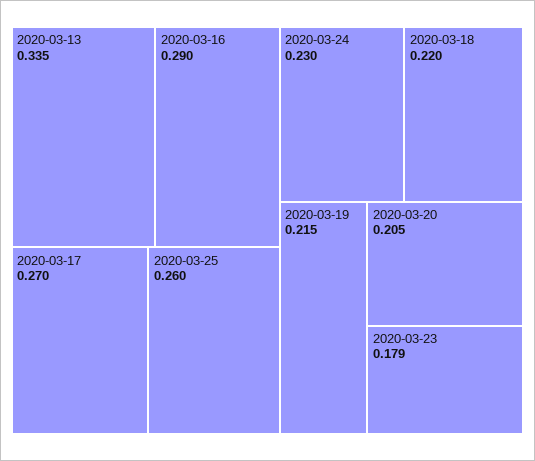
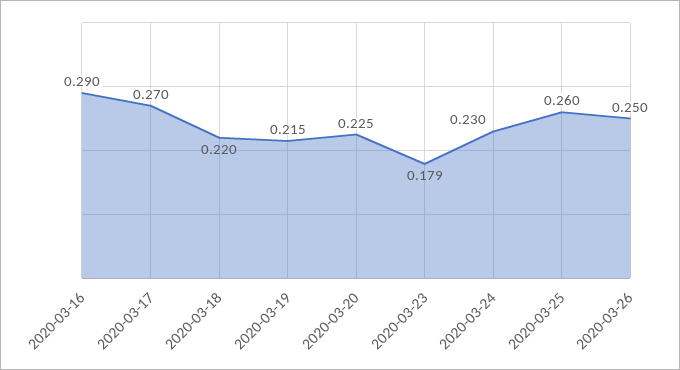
2020-03-13: 0.335 -> none
2020-03-20: 0.205 -> 0.225
2020-03-26: none -> 0.25

